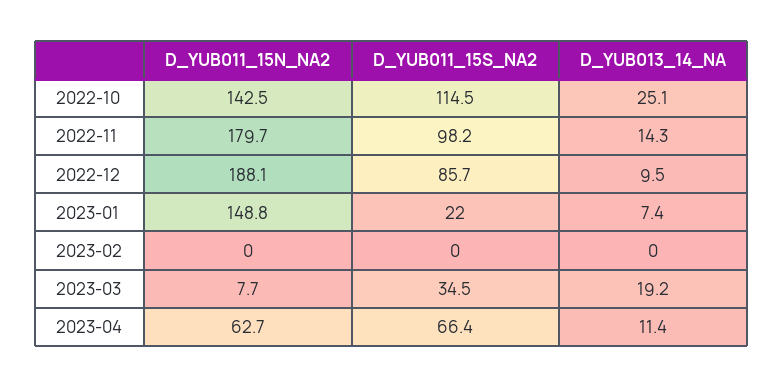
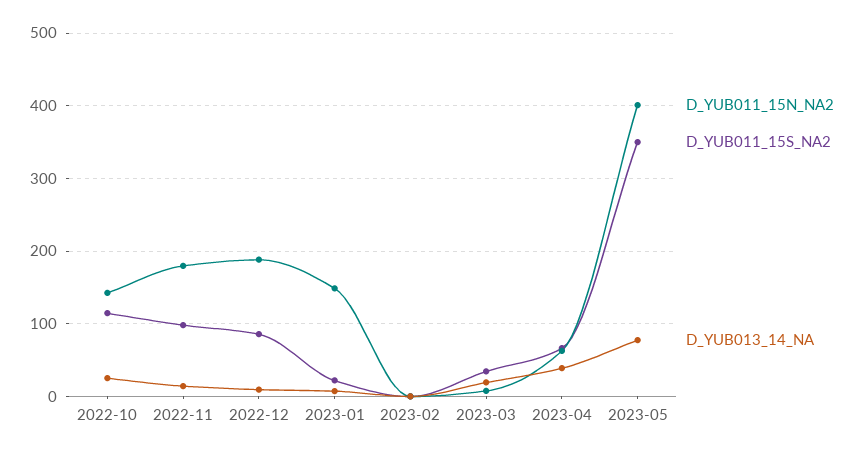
D_YUB013_14_NA, 2023-04: 11.4 -> 40
D_YUB011_15N_NA2, 2023-05: none -> 400
D_YUB011_15S_NA2, 2023-05: none -> 350
D_YUB013_14_NA, 2023-05: none -> 80

